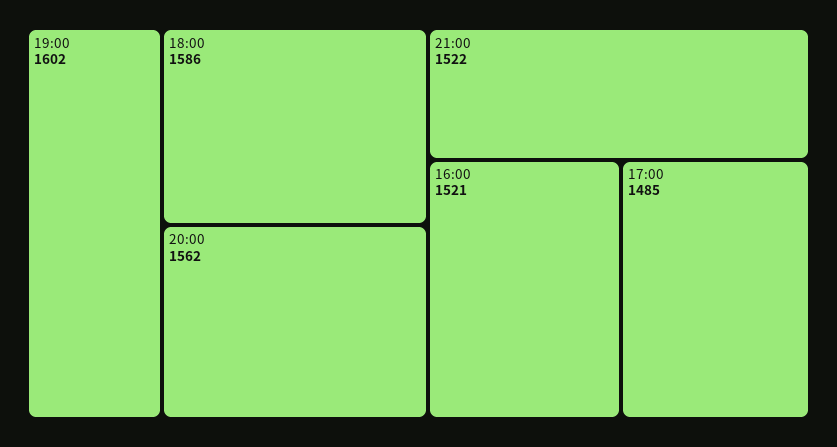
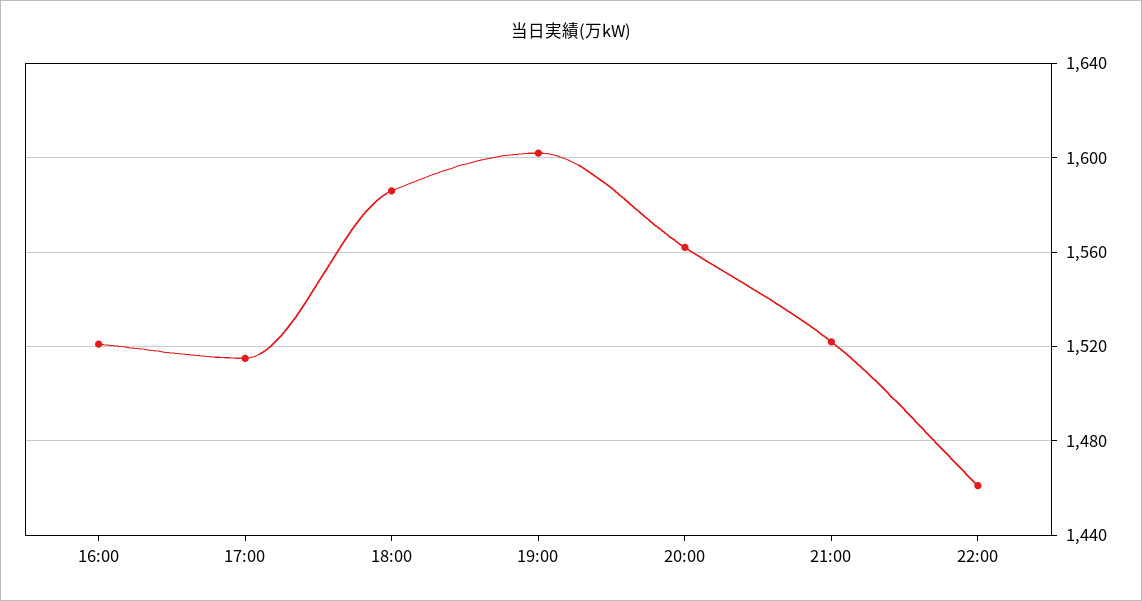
17:00: 1485 -> 1515
22:00: none -> 1460

